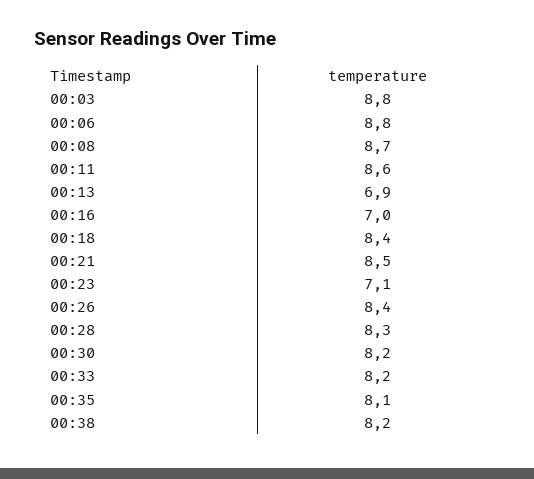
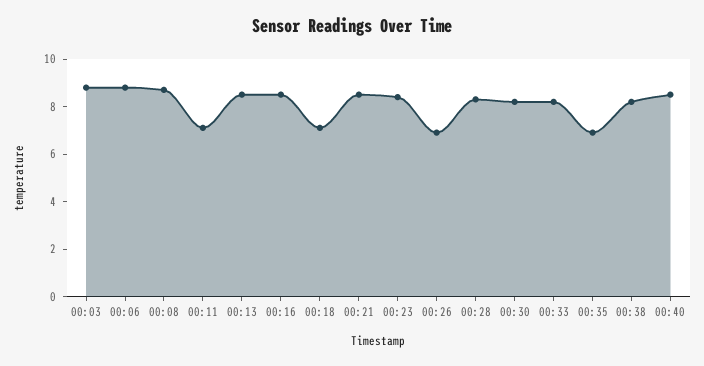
00:11: 8.6 -> 7
00:13: 6.9 -> 8.5
00:16: 7 -> 8.5
00:18: 8.4 -> 7
00:23: 7.1 -> 8.5
00:26: 8.4 -> 7
00:35: 8.1 -> 7
00:40: none -> 8.5

